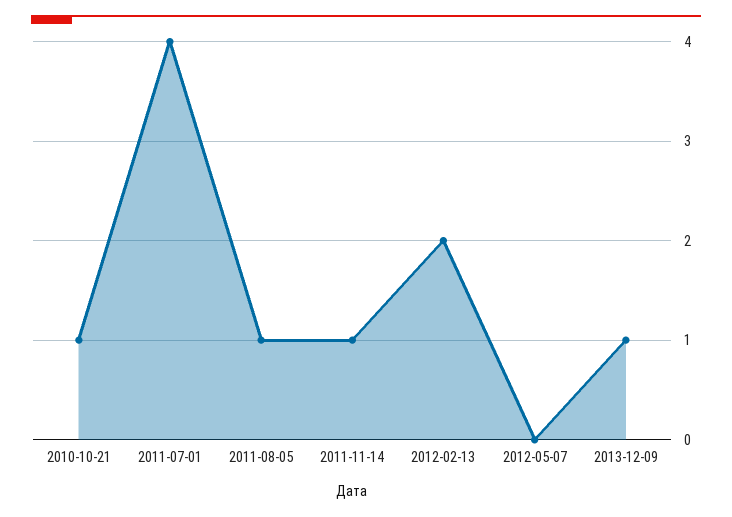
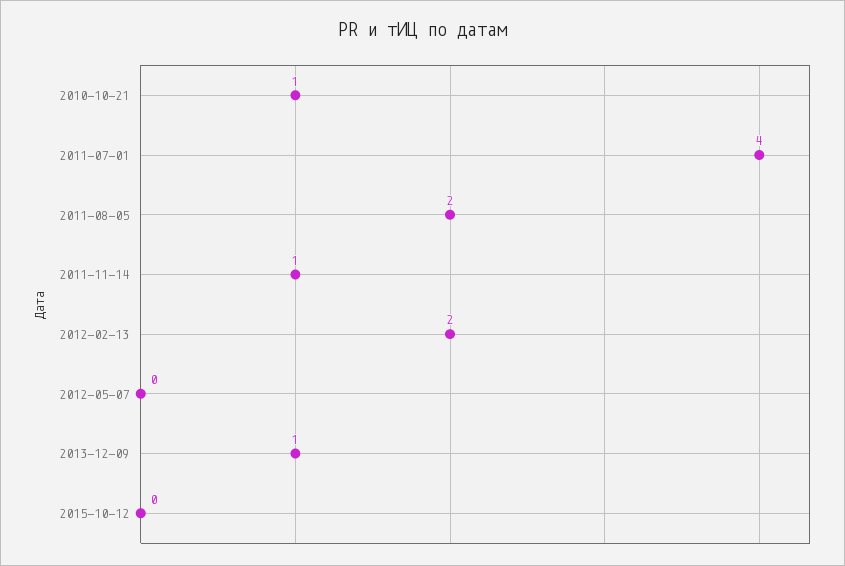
2011-08-05: 1 -> 2
2015-10-12: none -> 0

